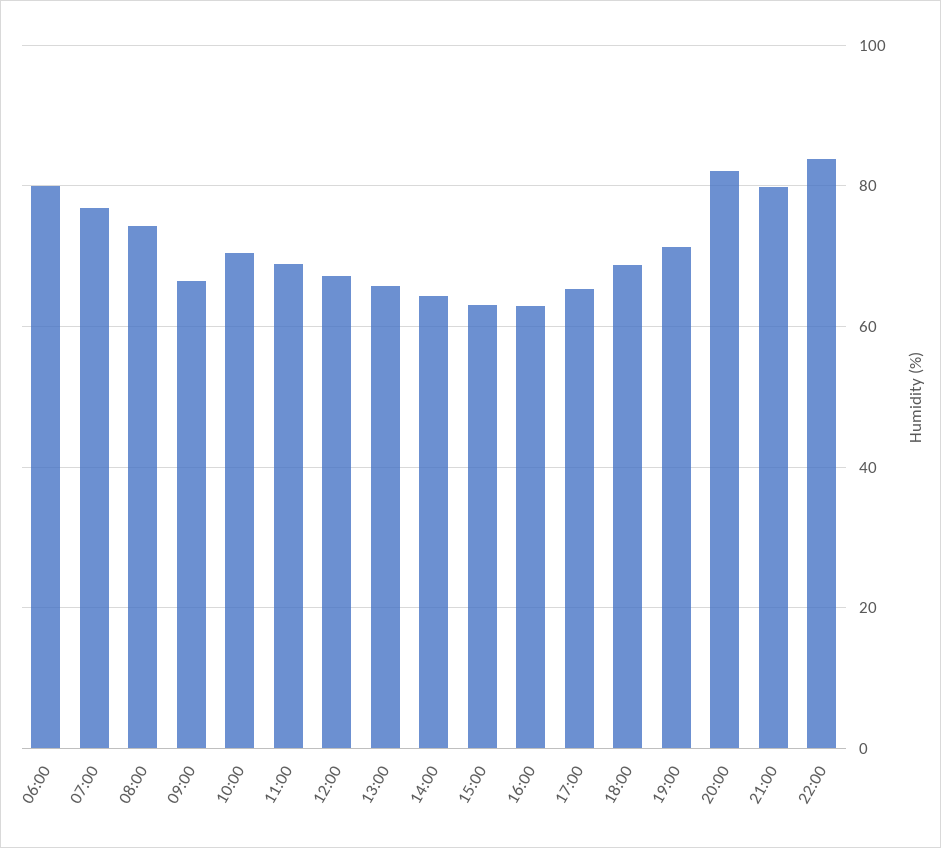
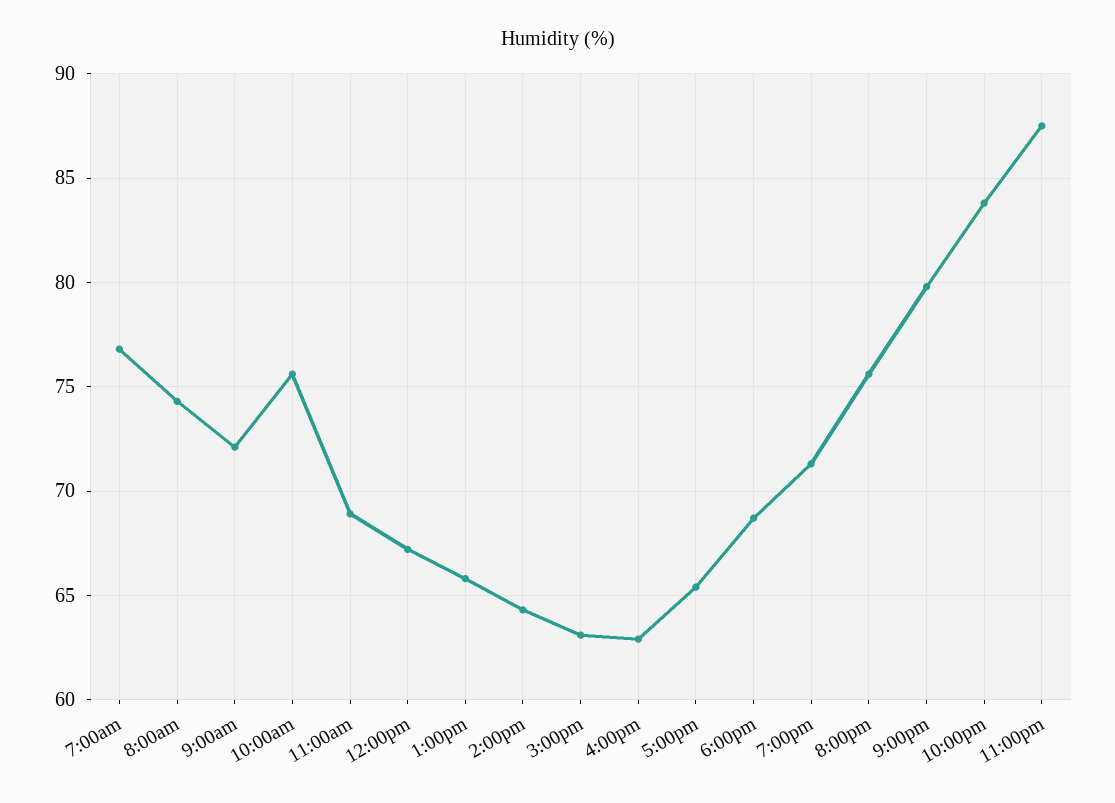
06:00: 80 -> none
09:00: 66 -> 72
10:00: 70 -> 75.5
20:00: 82 -> 75.5
11:00pm: none -> 87.5

